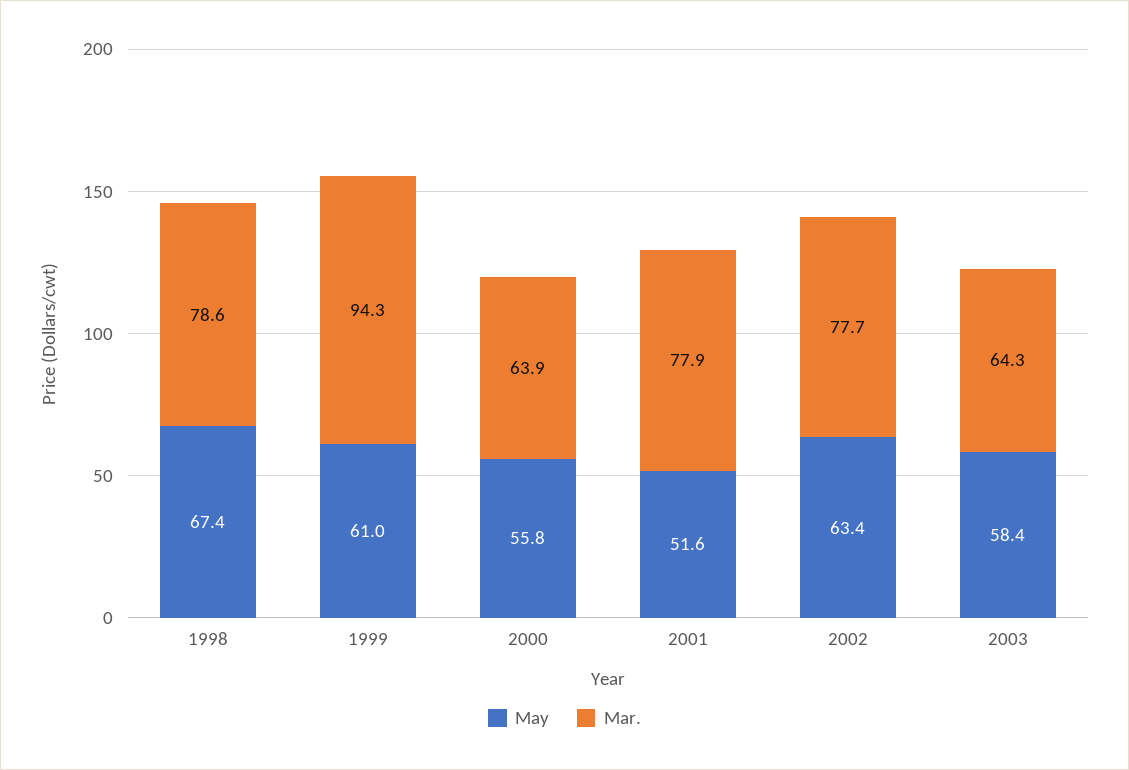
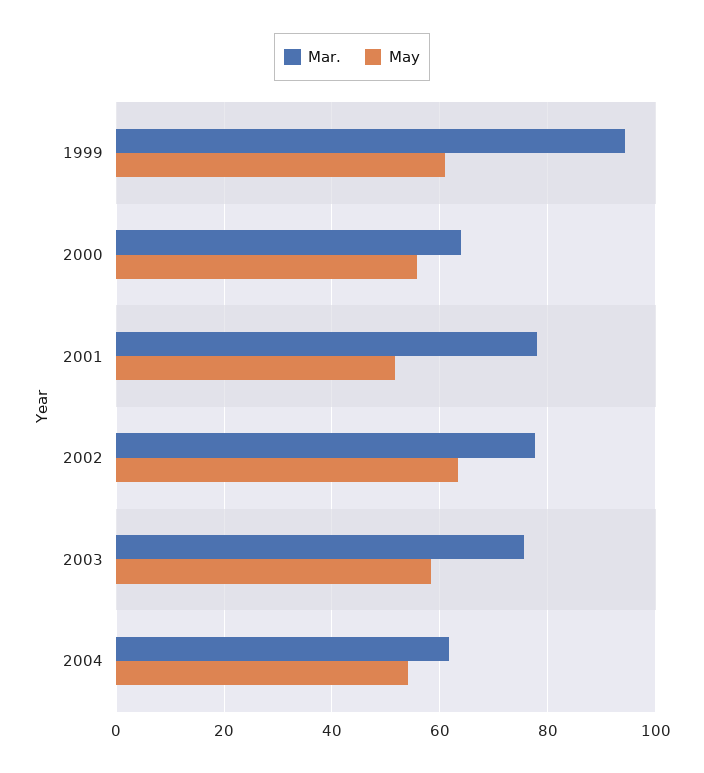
May, 1998: 67.4 -> none
Mar., 1998: 78.6 -> none
Mar., 2003: 64.3 -> 76
Mar., 2004: none -> 62
May, 2004: none -> 54

